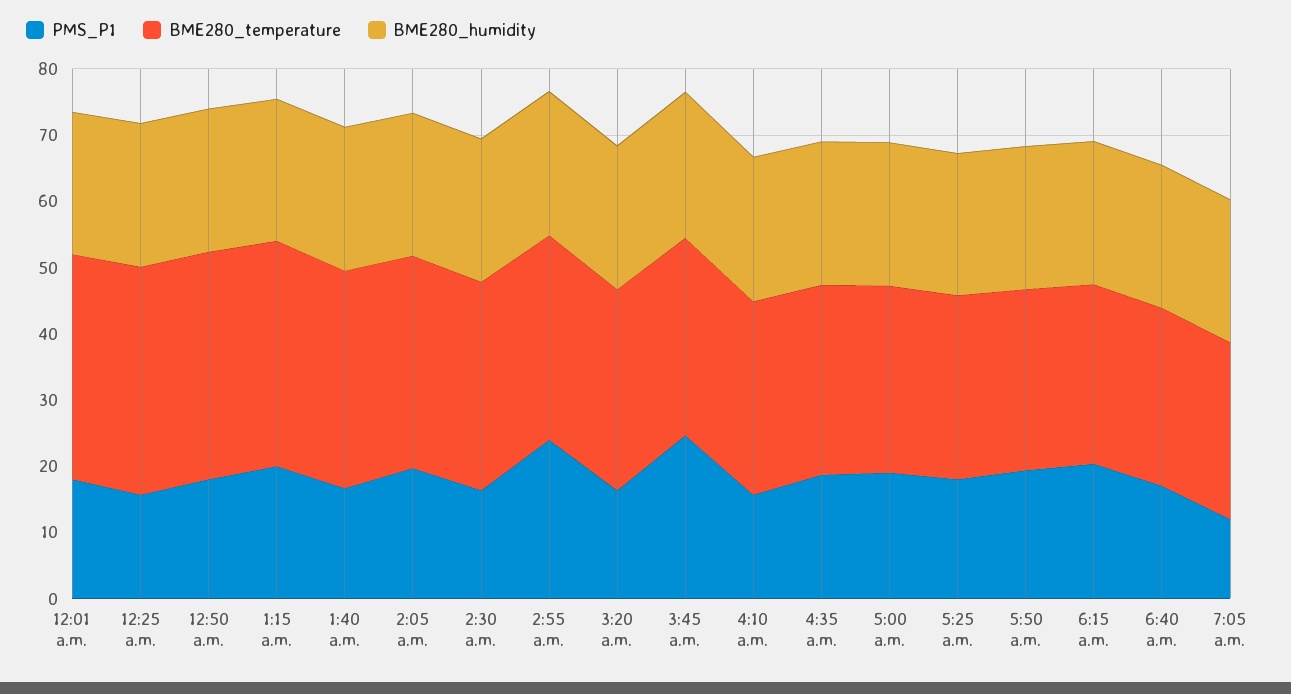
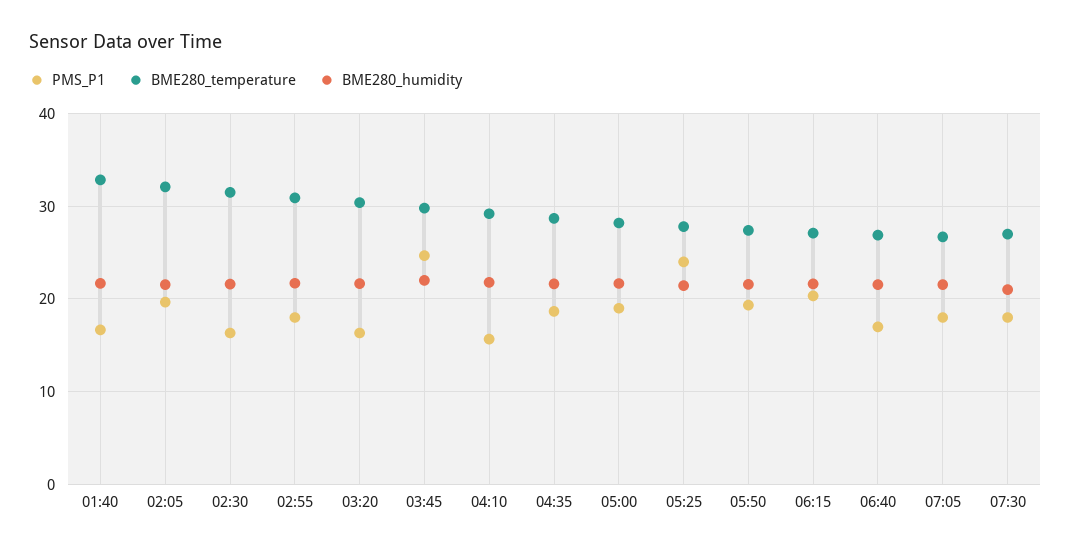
PMS_P1, 12:01 a.m.: 18 -> none
BME280_temperature, 12:01 a.m.: 34 -> none
BME280_humidity, 12:01 a.m.: 22 -> none
PMS_P1, 12:25 a.m.: 16 -> none
BME280_temperature, 12:25 a.m.: 34 -> none
BME280_humidity, 12:25 a.m.: 22 -> none
PMS_P1, 12:50 a.m.: 18 -> none
BME280_temperature, 12:50 a.m.: 34 -> none
BME280_humidity, 12:50 a.m.: 22 -> none
PMS_P1, 1:15 a.m.: 20 -> none
BME280_temperature, 1:15 a.m.: 34 -> none
BME280_humidity, 1:15 a.m.: 22 -> none
PMS_P1, 2:55 a.m.: 24 -> 18
PMS_P1, 5:25 a.m.: 18 -> 24
PMS_P1, 7:05 a.m.: 12 -> 18
PMS_P1, 07:30: none -> 18
BME280_temperature, 07:30: none -> 27
BME280_humidity, 07:30: none -> 21

